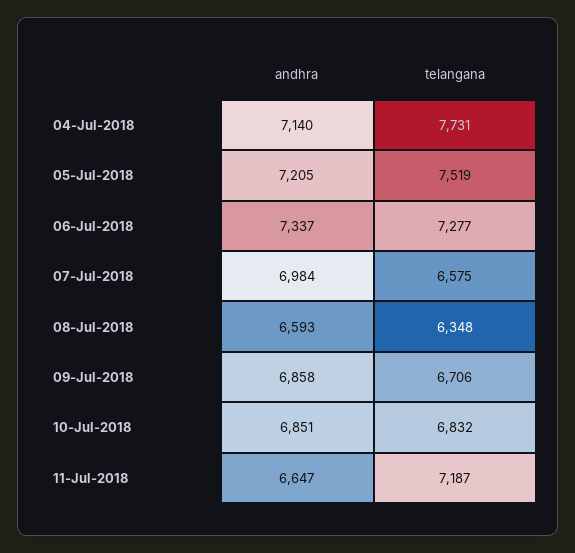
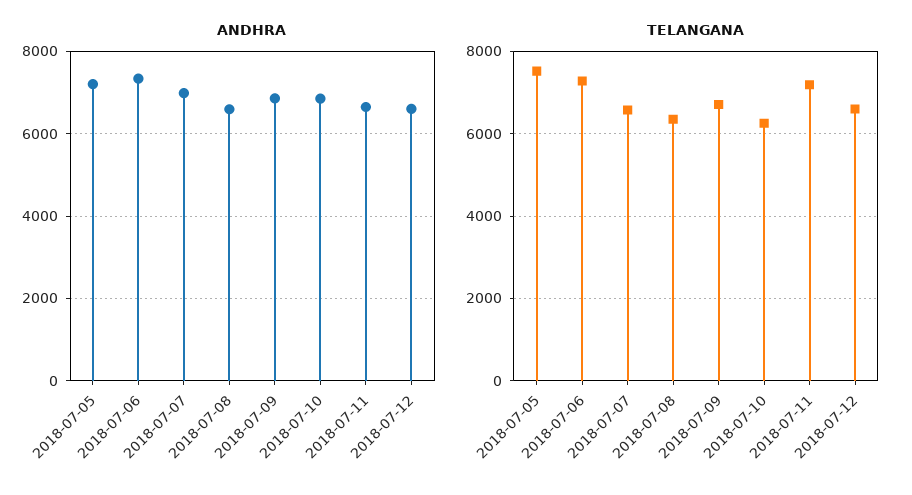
andhra, 04-Jul-2018: 7140 -> none
telangana, 04-Jul-2018: 7731 -> none
telangana, 10-Jul-2018: 6832 -> 6200
andhra, 2018-07-12: none -> 6600
telangana, 2018-07-12: none -> 6600

